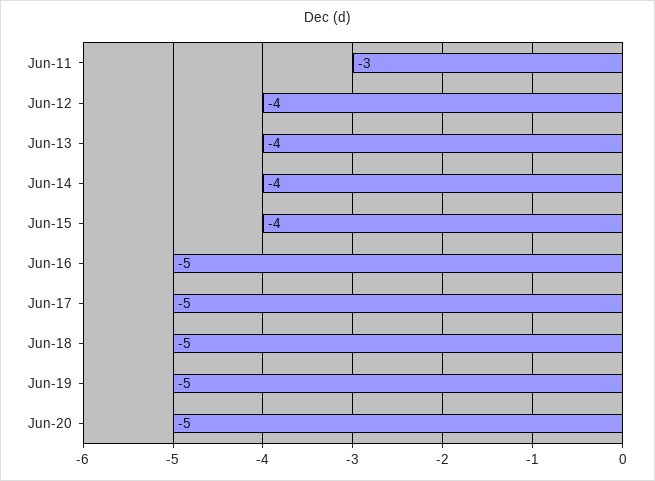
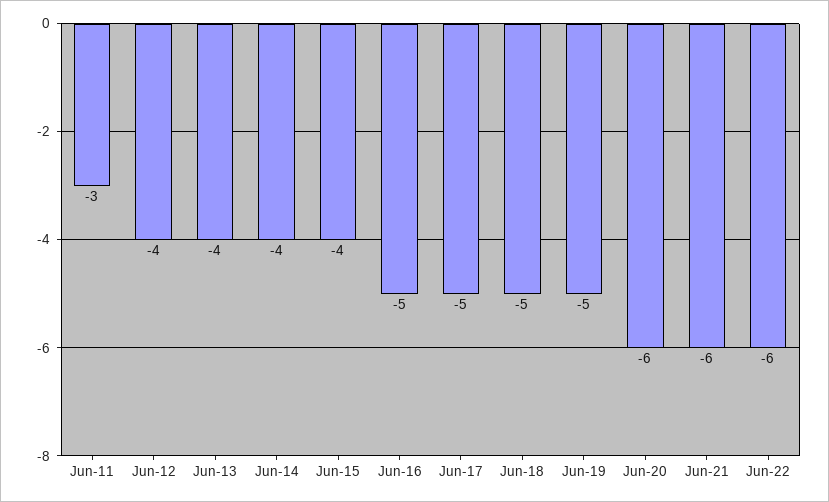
Jun-20: -5 -> -6
Jun-21: none -> -6
Jun-22: none -> -6

